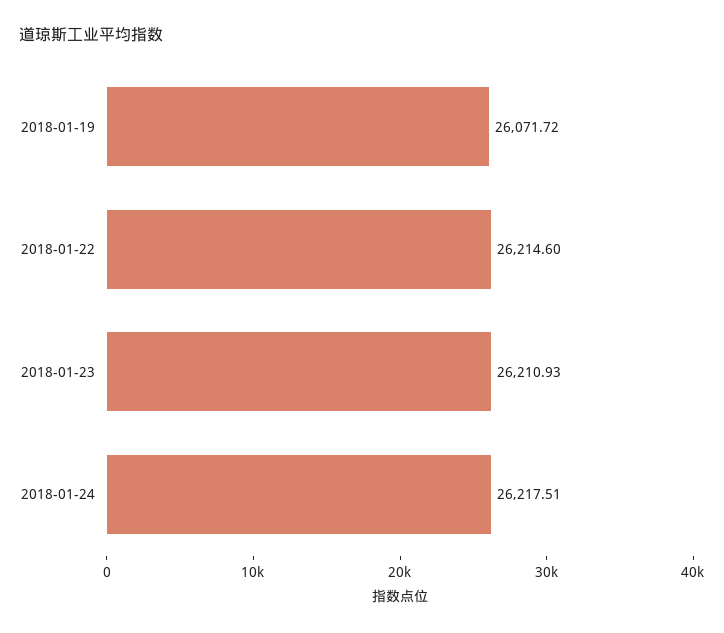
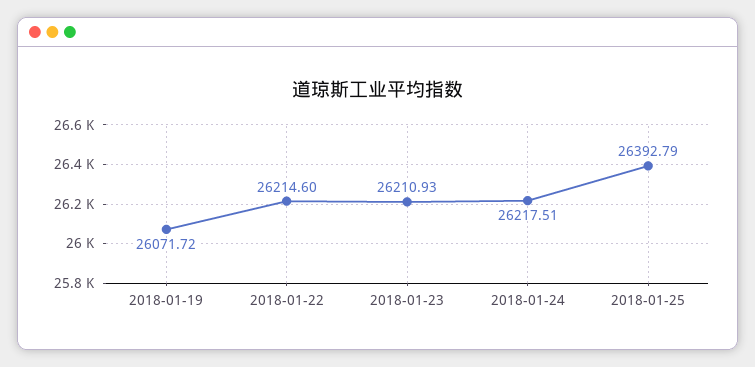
2018-01-25: none -> 26392.79

